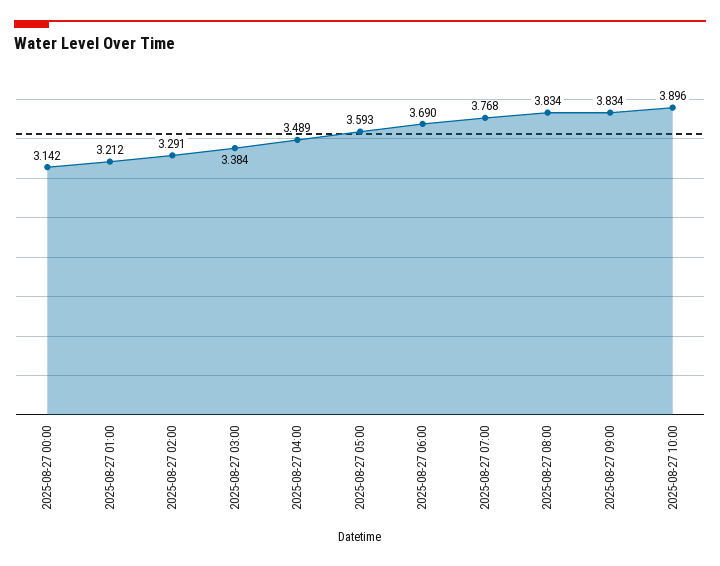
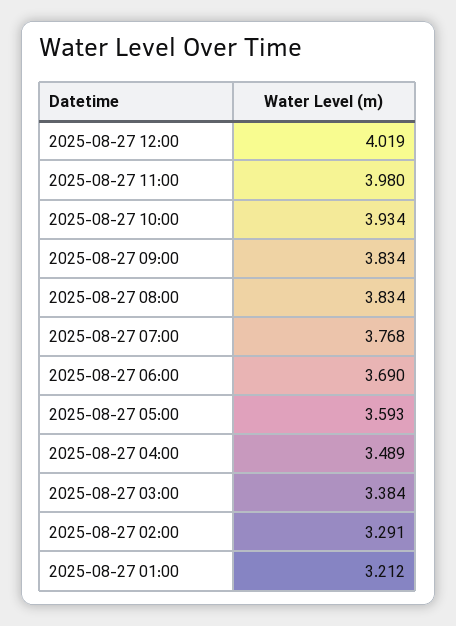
2025-08-27 00:00: 3.142 -> none
2025-08-27 10:00: 3.896 -> 3.934
2025-08-27 12:00: none -> 4.019
2025-08-27 11:00: none -> 3.98

